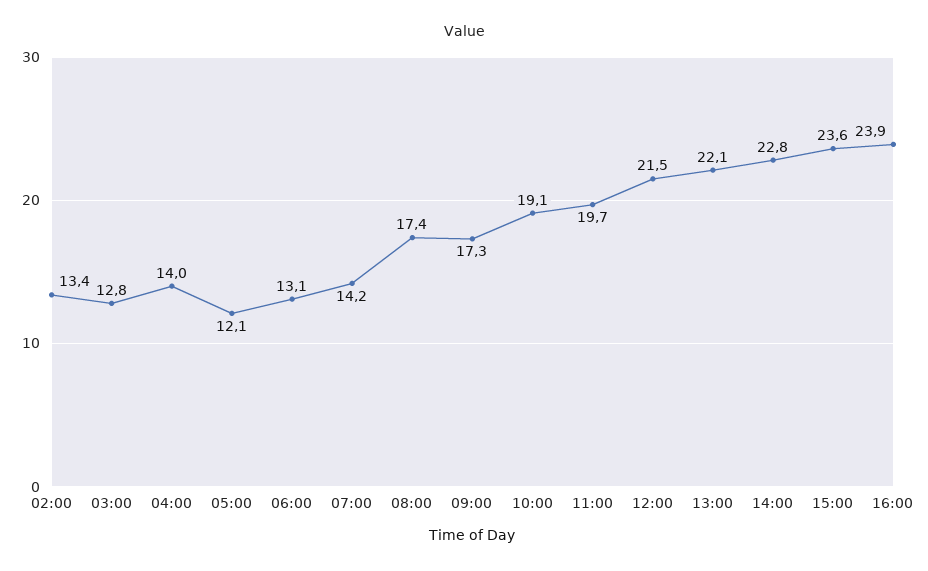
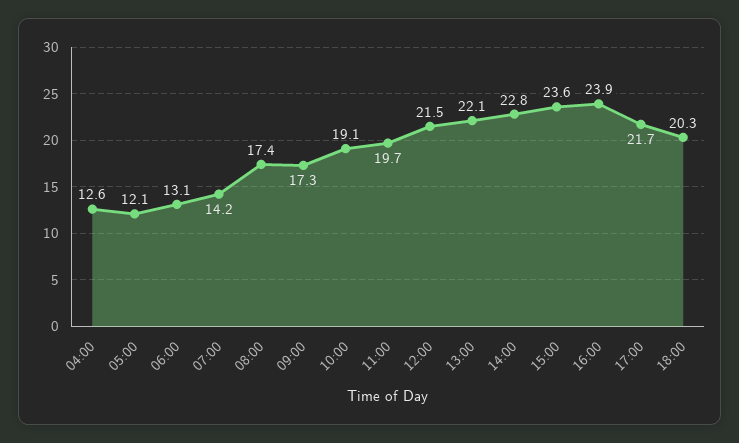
02:00: 13.4 -> none
03:00: 12.8 -> none
04:00: 14 -> 12.6
17:00: none -> 21.7
18:00: none -> 20.3

